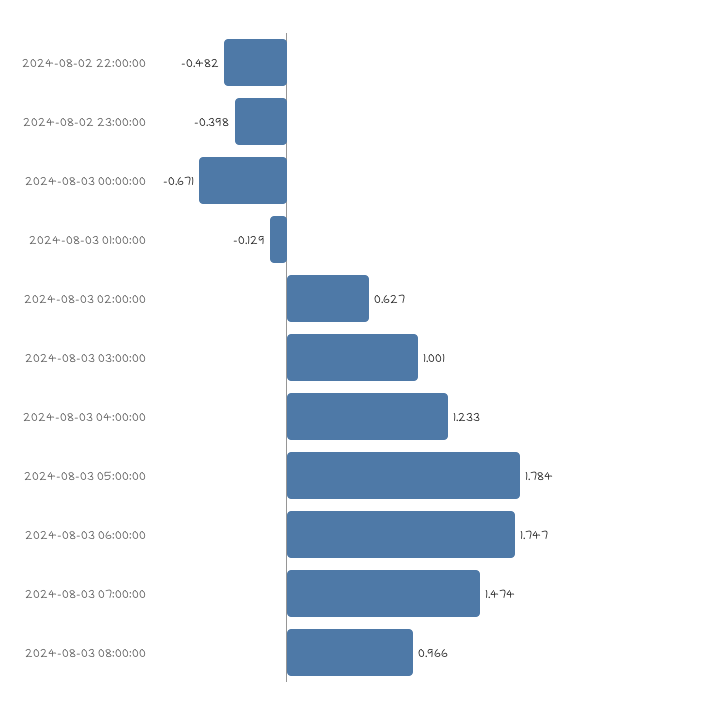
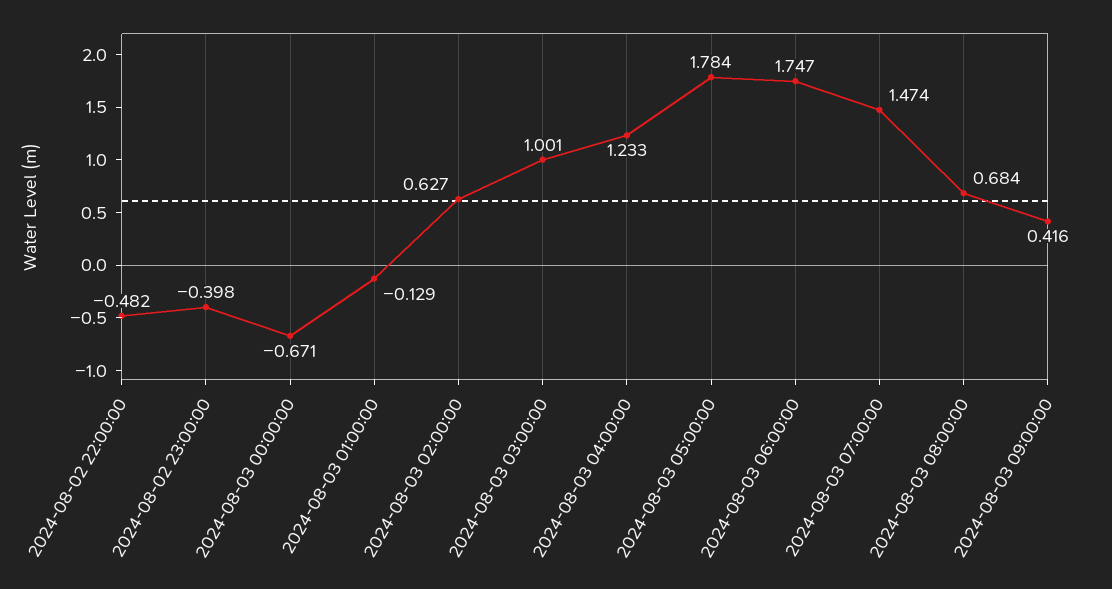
2024-08-03 08:00:00: 0.966 -> 0.684
2024-08-03 09:00:00: none -> 0.416

